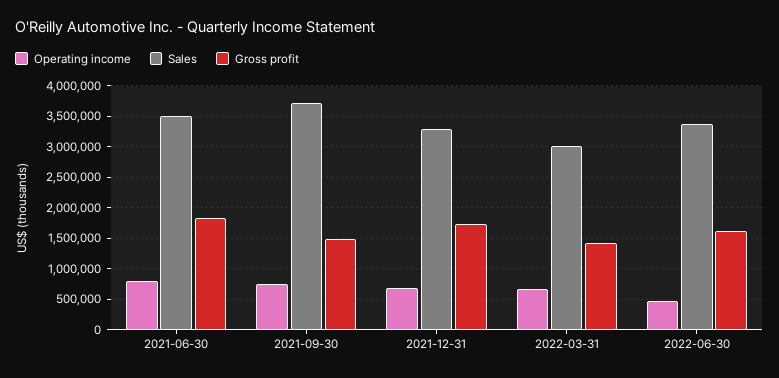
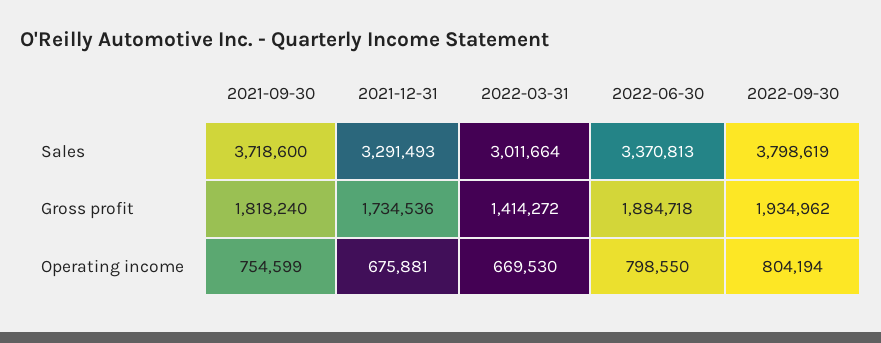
Operating income, 2021-06-30: 800000 -> none
Sales, 2021-06-30: 3500000 -> none
Gross profit, 2021-06-30: 1800000 -> none
Gross profit, 2021-09-30: 1500000 -> 1818240
Operating income, 2022-06-30: 500000 -> 798550
Gross profit, 2022-06-30: 1600000 -> 1884718
Sales, 2022-09-30: none -> 3798619
Gross profit, 2022-09-30: none -> 1934962
Operating income, 2022-09-30: none -> 804194

